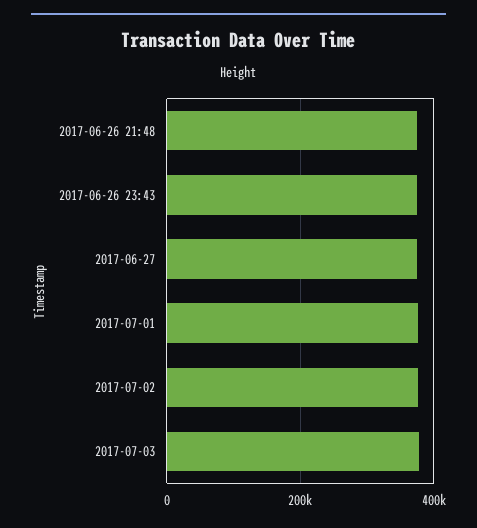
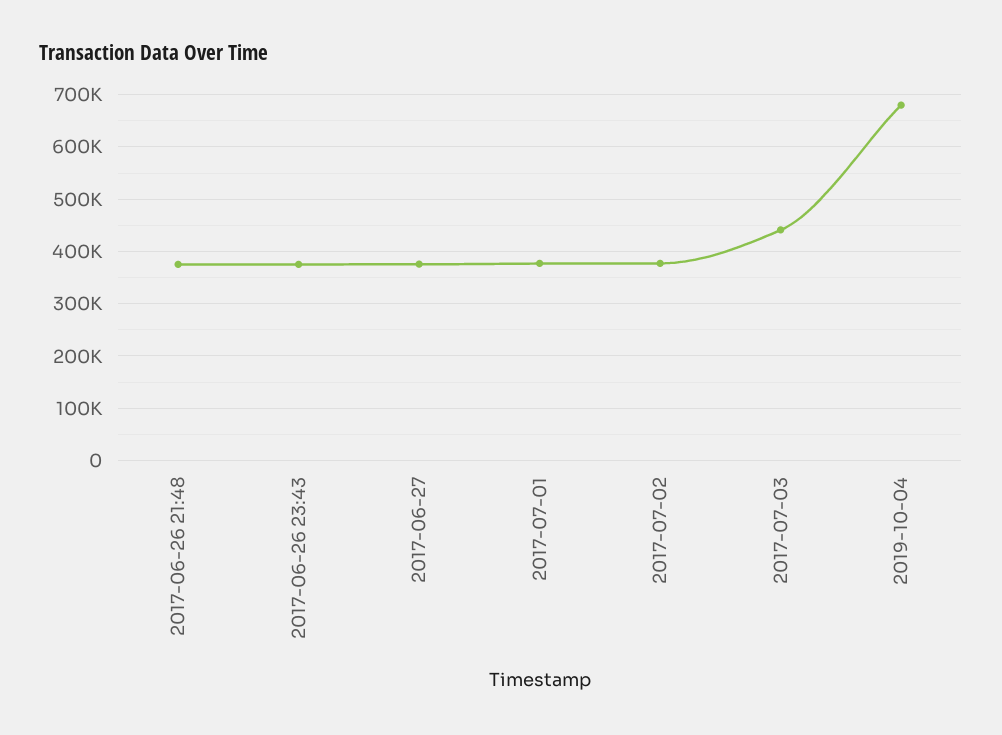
2017-07-03: 380000 -> 440000
2019-10-04: none -> 680000

